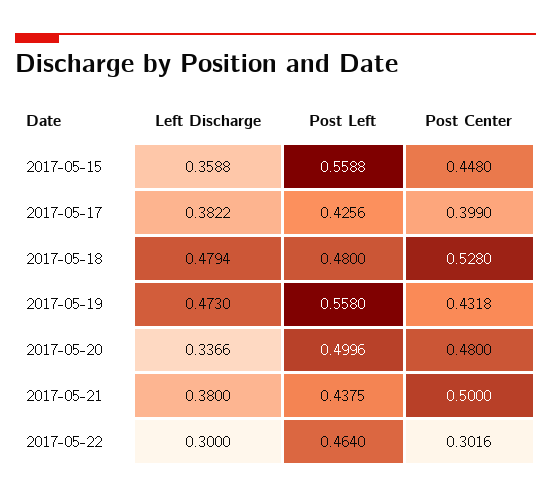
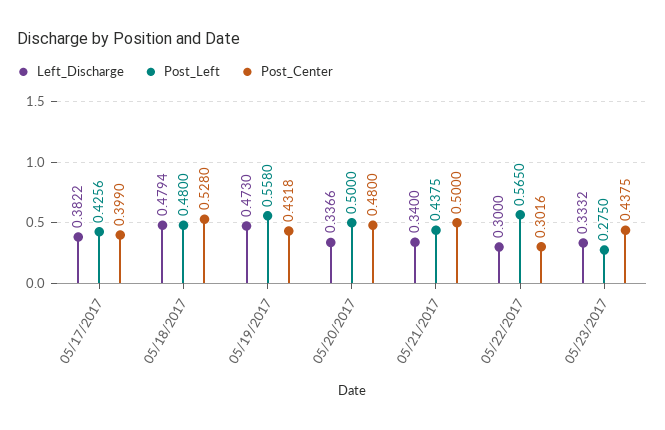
Left Discharge, 2017-05-15: 0.3588 -> none
Post Left, 2017-05-15: 0.5588 -> none
Post Center, 2017-05-15: 0.448 -> none
Post Left, 2017-05-20: 0.4996 -> 0.5
Left Discharge, 2017-05-21: 0.38 -> 0.34
Post Left, 2017-05-22: 0.464 -> 0.565
Left Discharge, 05/23/2017: none -> 0.3332
Post Left, 05/23/2017: none -> 0.275
Post Center, 05/23/2017: none -> 0.4375

